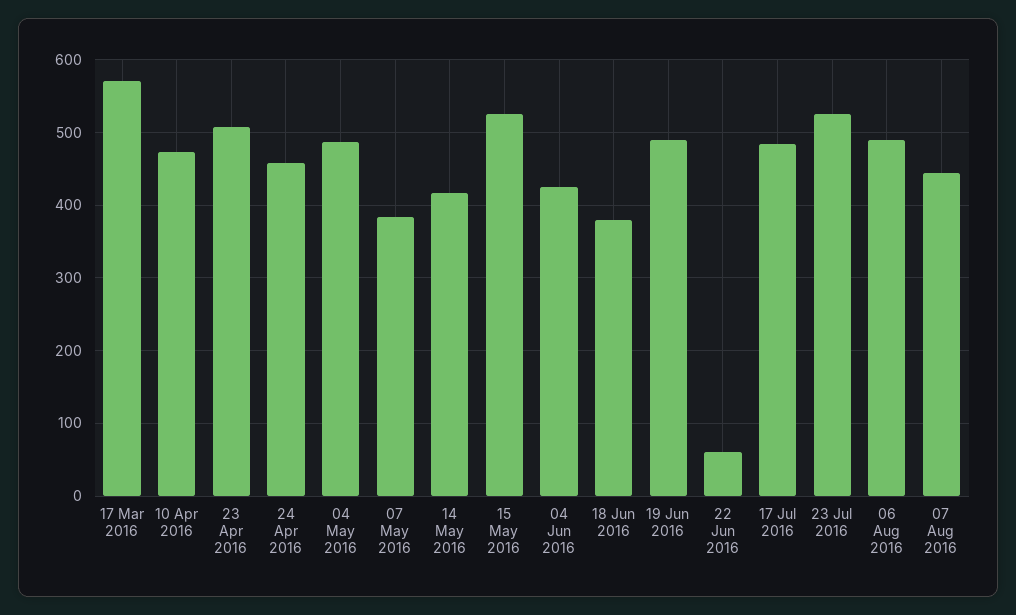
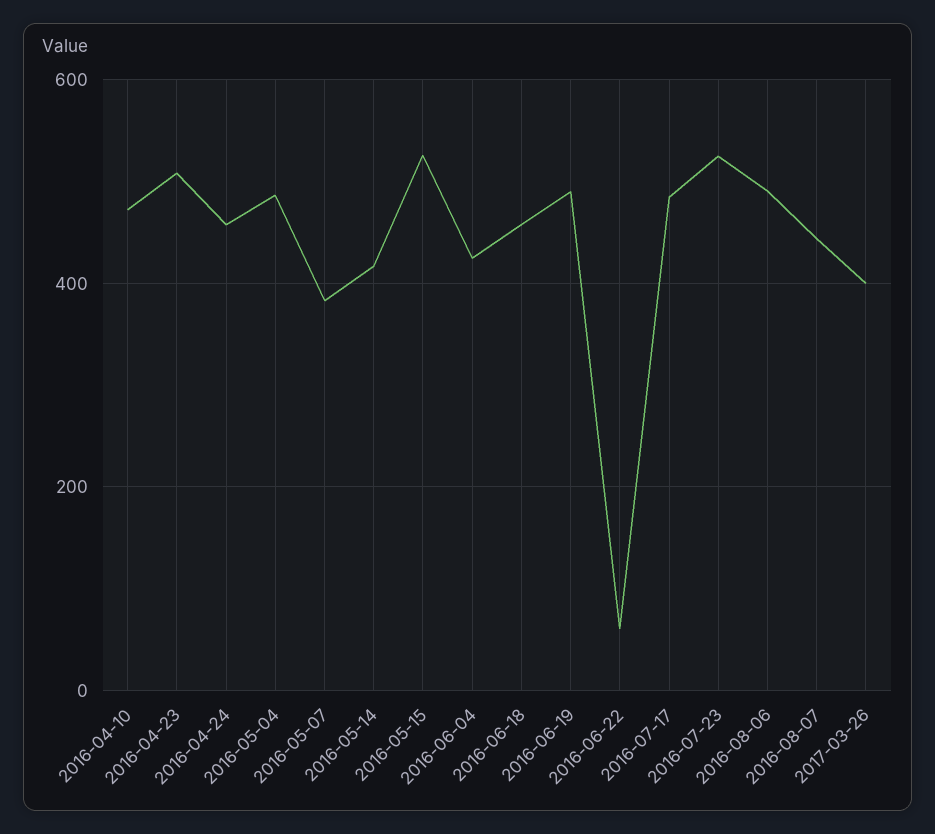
17 Mar 2016: 570 -> none
18 Jun 2016: 380 -> 460
2017-03-26: none -> 400

